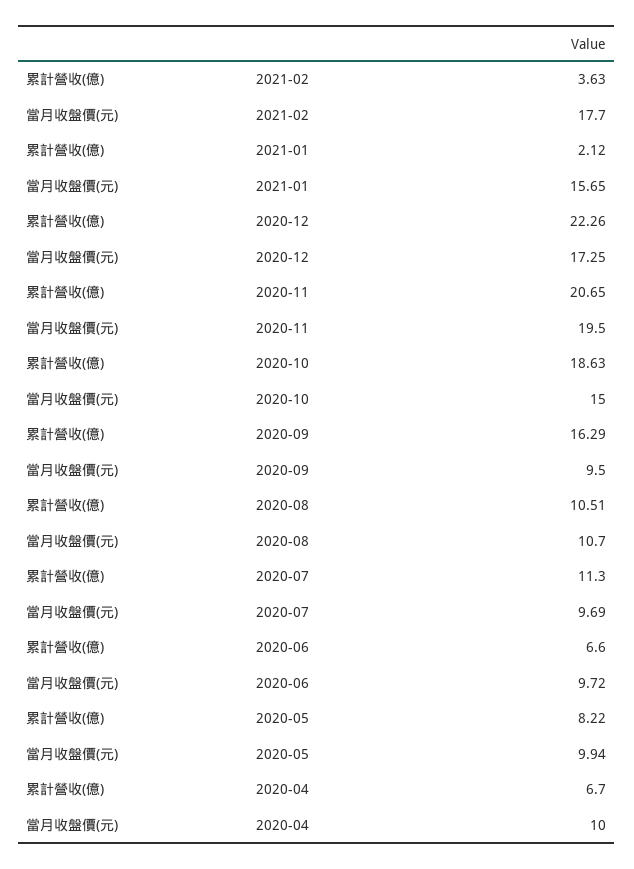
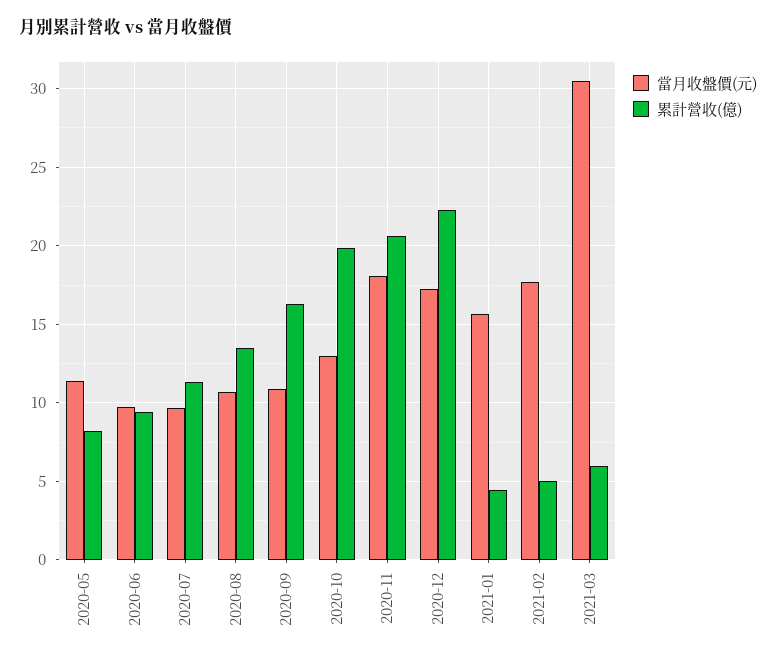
累計營收(億), 2021-02: 3.63 -> 5
累計營收(億), 2021-01: 2.12 -> 4.5
當月收盤價(元), 2020-11: 19.5 -> 18
累計營收(億), 2020-10: 18.63 -> 20
當月收盤價(元), 2020-10: 15 -> 13
當月收盤價(元), 2020-09: 9.5 -> 11
累計營收(億), 2020-08: 10.51 -> 13.5
累計營收(億), 2020-06: 6.6 -> 9.5
當月收盤價(元), 2020-05: 9.94 -> 11.5
累計營收(億), 2020-04: 6.7 -> none
當月收盤價(元), 2020-04: 10 -> none
當月收盤價(元), 2021-03: none -> 30.5
累計營收(億), 2021-03: none -> 6

